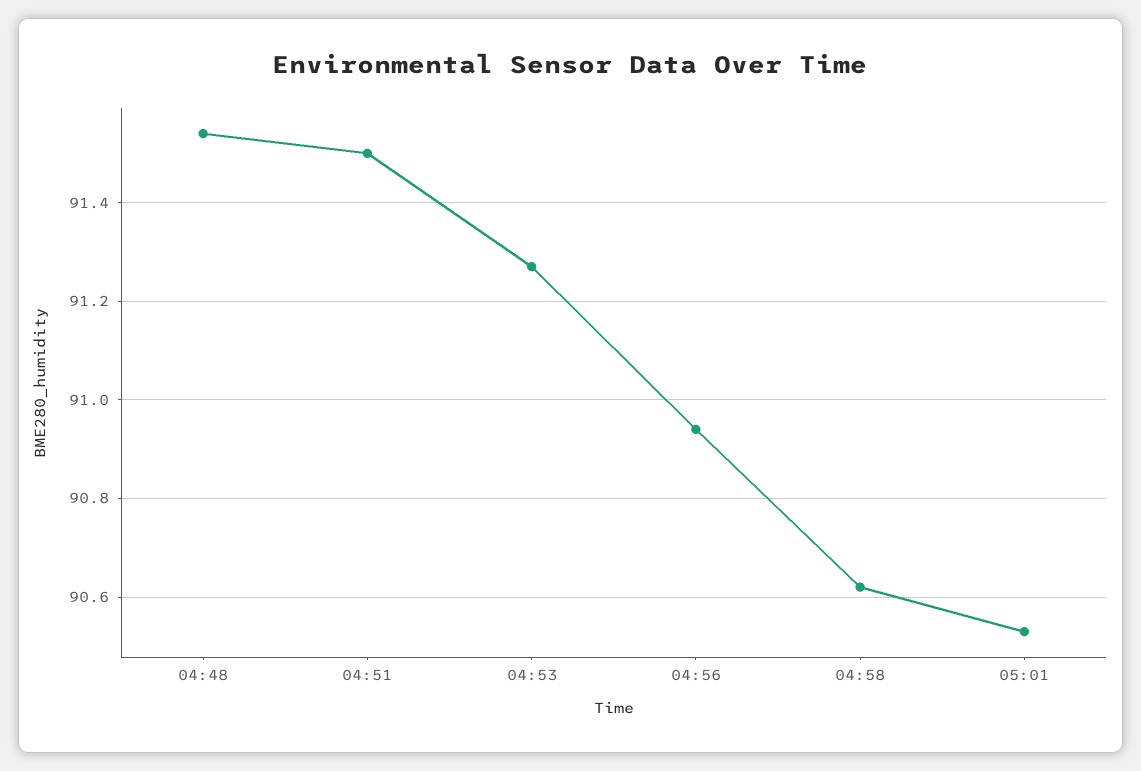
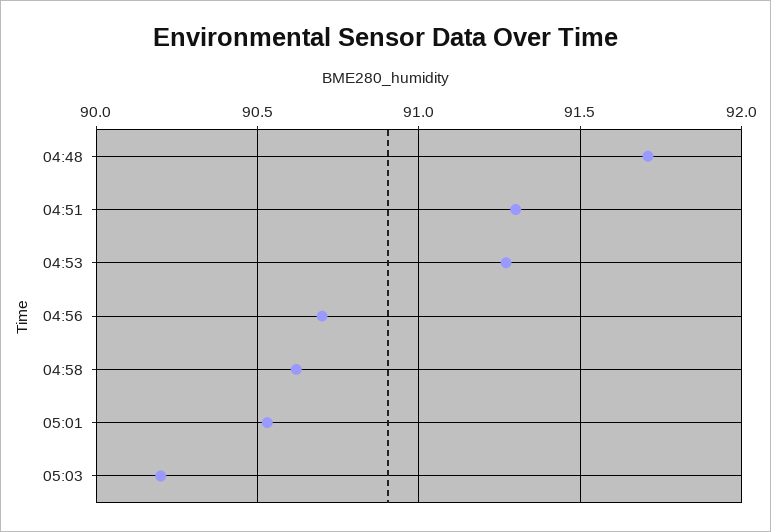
04:48: 91.55 -> 91.7
04:51: 91.5 -> 91.3
04:56: 90.95 -> 90.7
05:03: none -> 90.2

